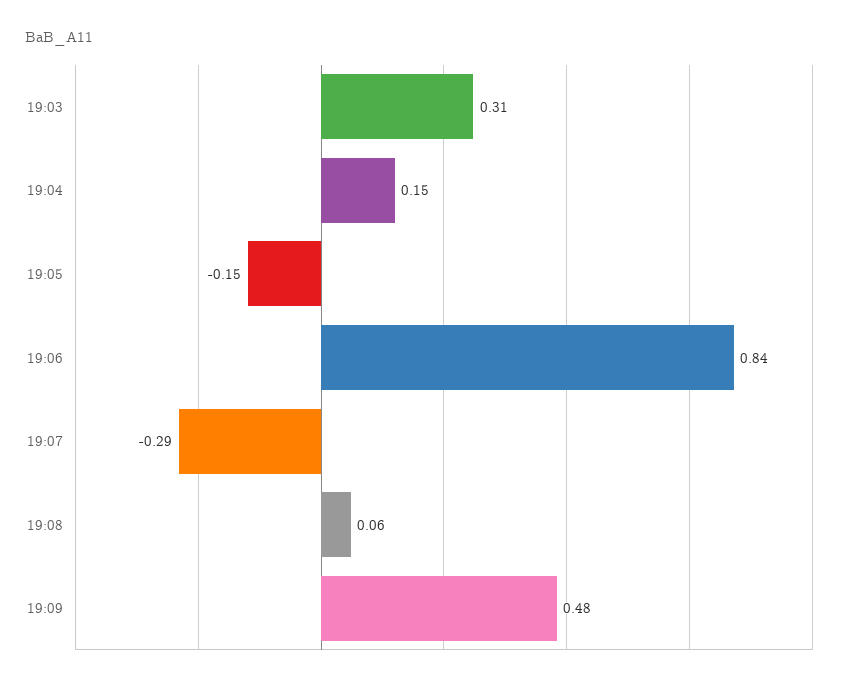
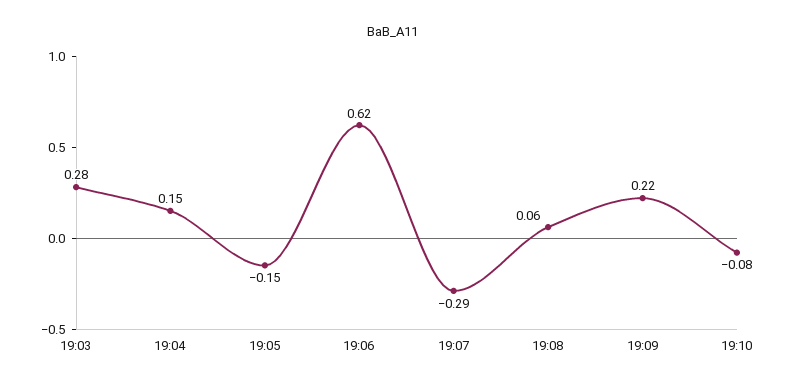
19:03: 0.31 -> 0.28
19:06: 0.84 -> 0.62
19:09: 0.48 -> 0.22
19:10: none -> -0.08

